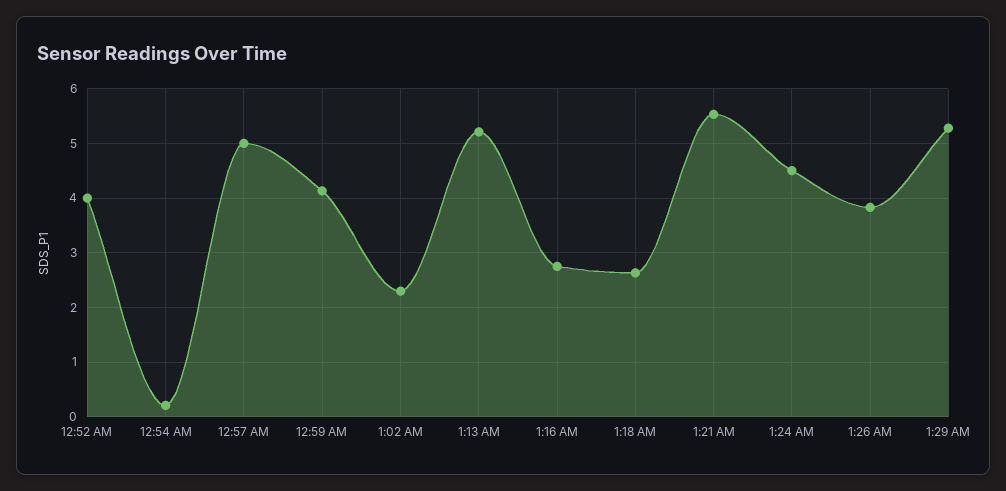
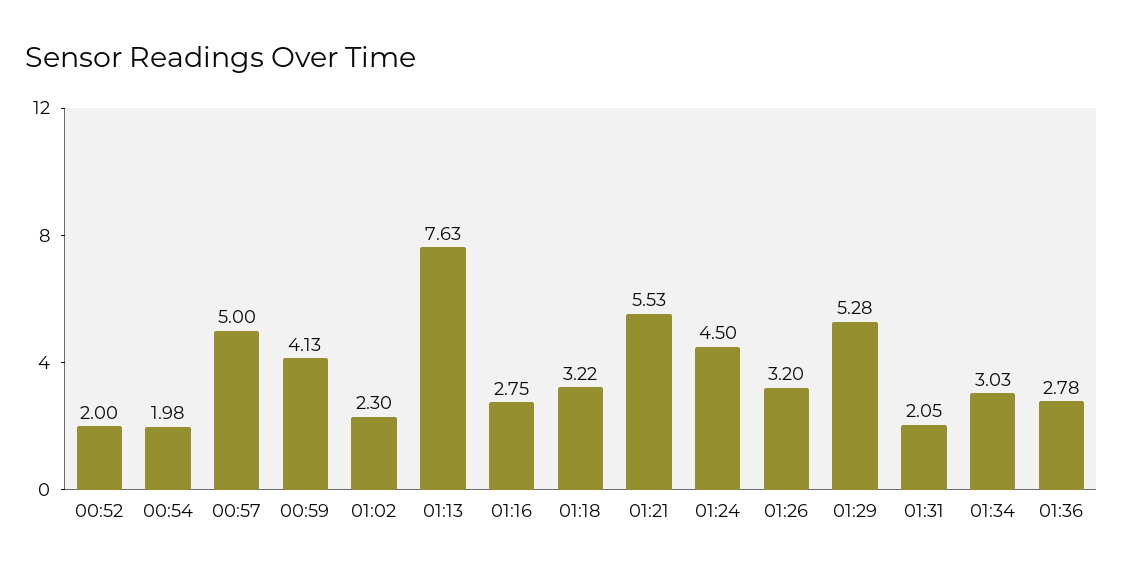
12:52 AM: 4 -> 2
12:54 AM: 0.2 -> 1.98
1:13 AM: 5.2 -> 7.63
1:18 AM: 2.6 -> 3.22
1:26 AM: 3.8 -> 3.2
01:31: none -> 2.05
01:34: none -> 3.03
01:36: none -> 2.78

